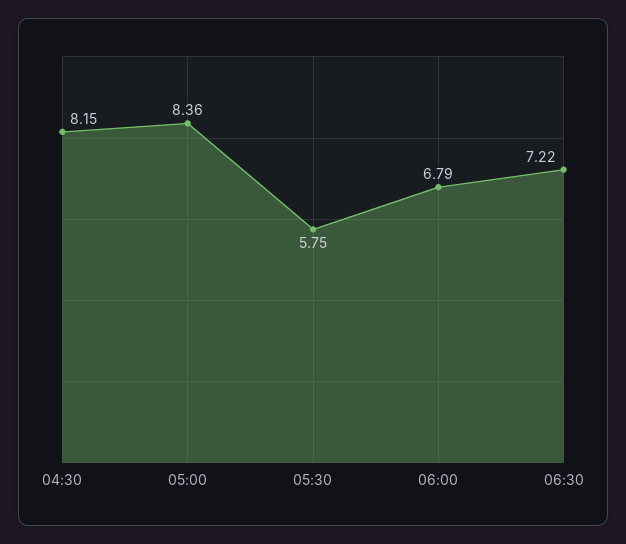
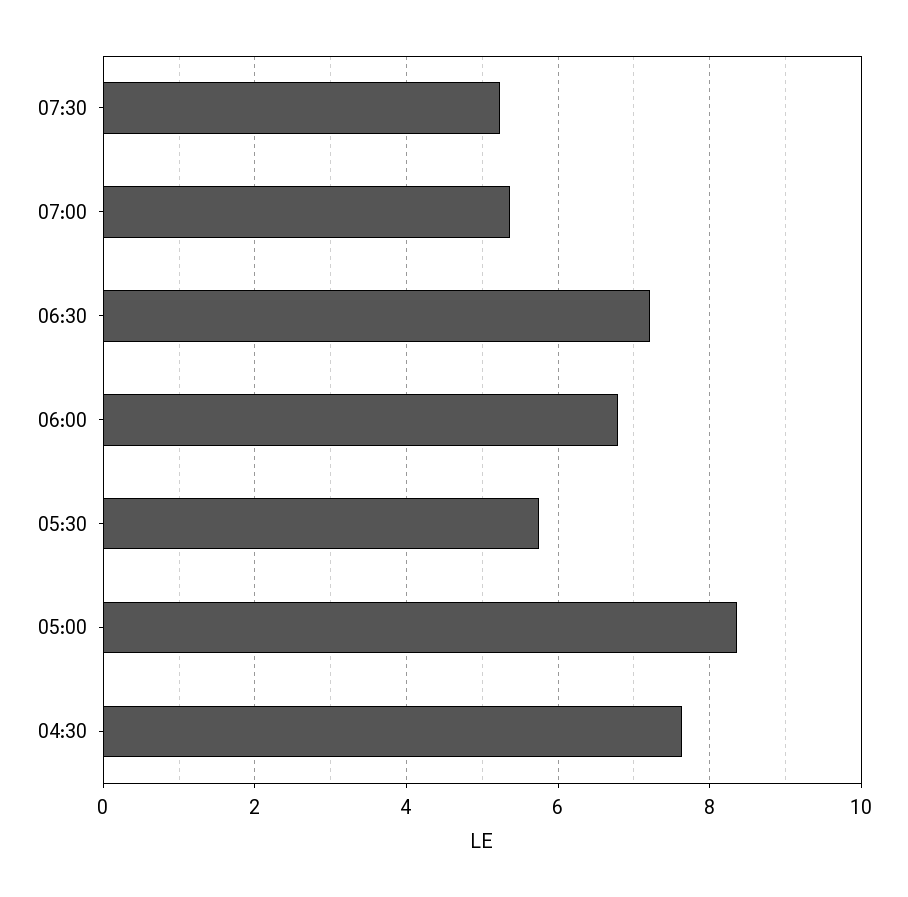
04:30: 8.15 -> 7.6
07:30: none -> 5.2
07:00: none -> 5.4

